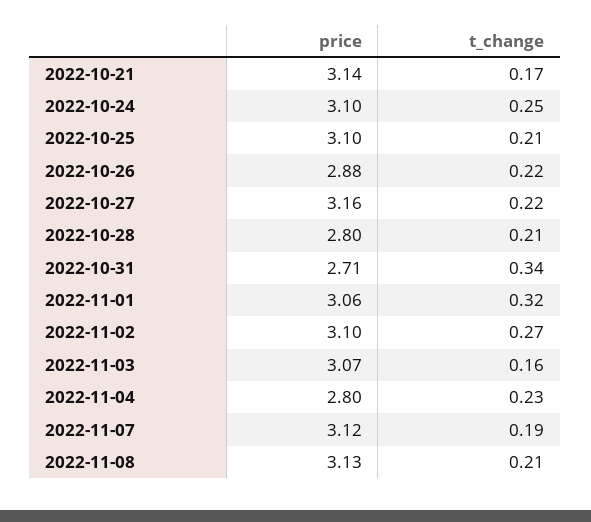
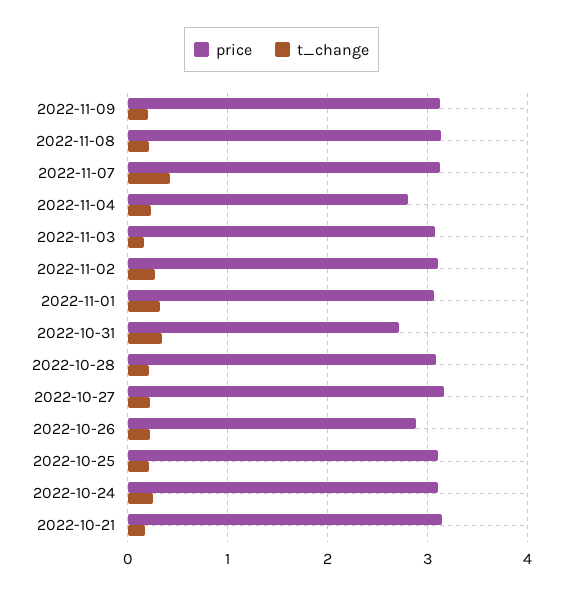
price, 2022-10-28: 2.8 -> 3.1
t_change, 2022-11-07: 0.19 -> 0.4
price, 2022-11-09: none -> 3.1
t_change, 2022-11-09: none -> 0.2

